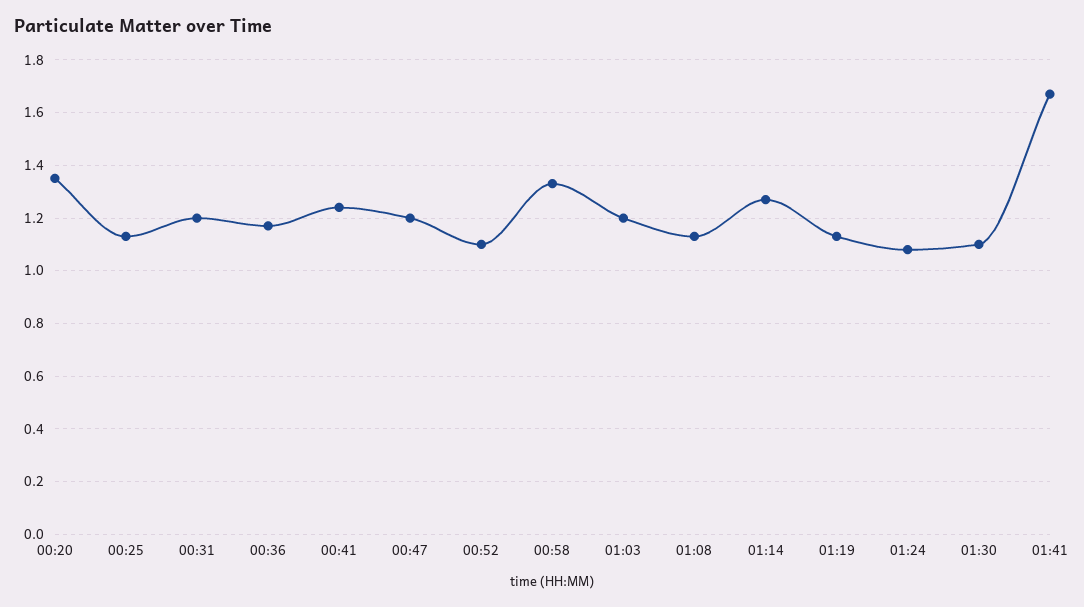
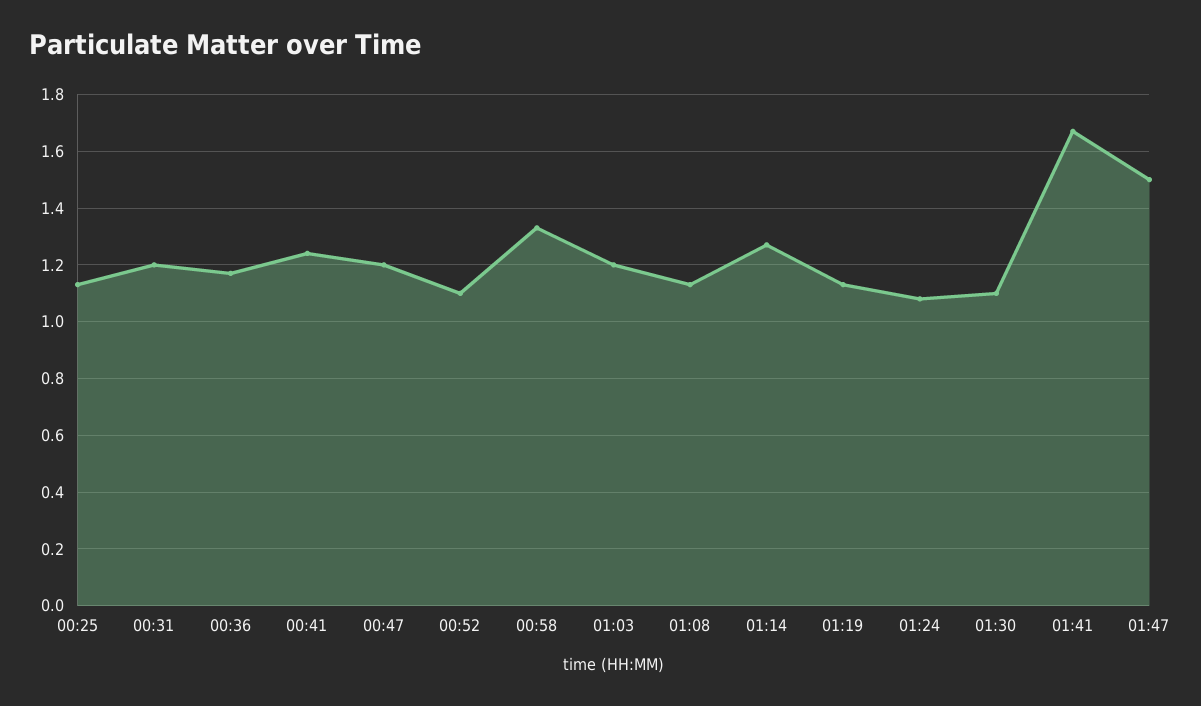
00:20: 1.35 -> none
01:47: none -> 1.5

